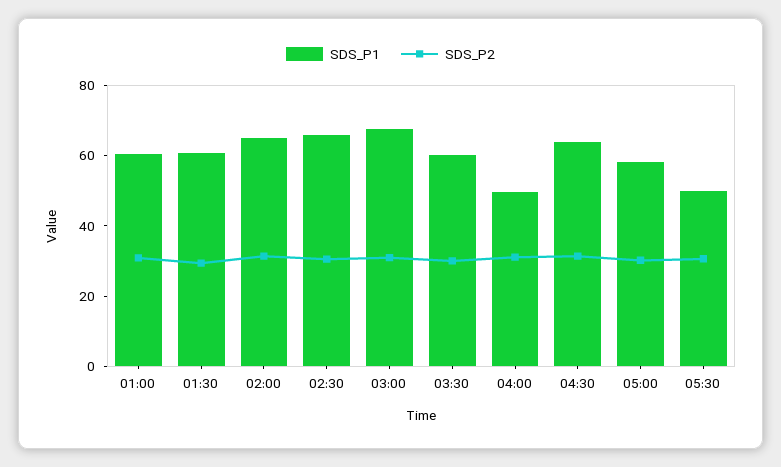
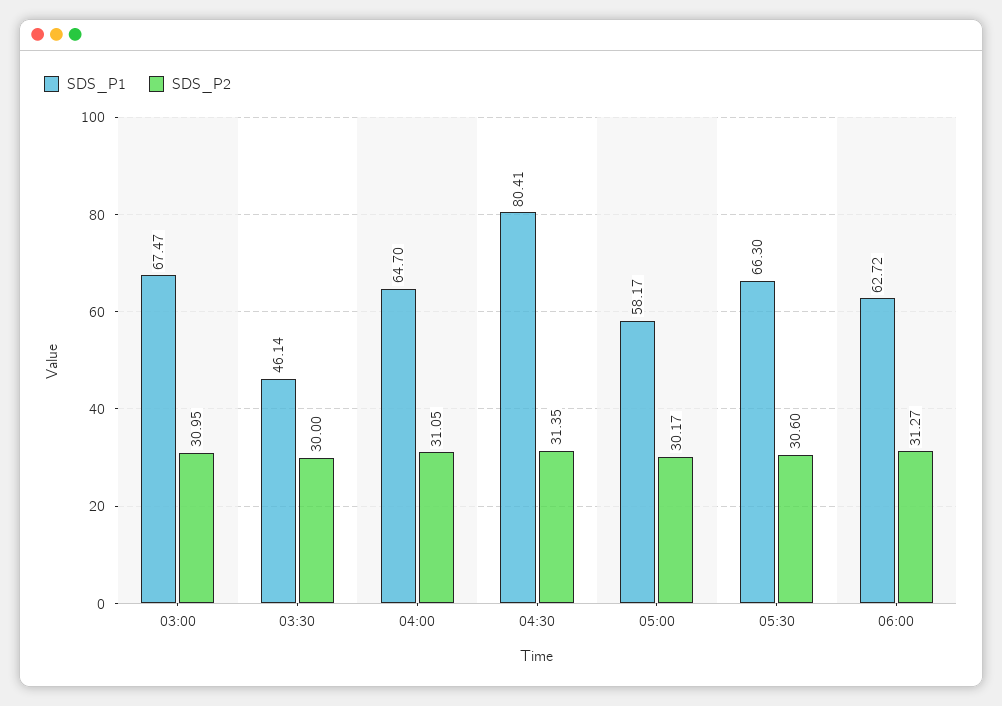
SDS_P1, 01:00: 60 -> none
SDS_P2, 01:00: 30 -> none
SDS_P1, 01:30: 60 -> none
SDS_P2, 01:30: 30 -> none
SDS_P1, 02:00: 65 -> none
SDS_P2, 02:00: 30 -> none
SDS_P1, 02:30: 65 -> none
SDS_P2, 02:30: 30 -> none
SDS_P1, 03:30: 60 -> 46.14
SDS_P1, 04:00: 50 -> 64.7
SDS_P1, 04:30: 65 -> 80.41
SDS_P1, 05:30: 50 -> 66.3
SDS_P1, 06:00: none -> 62.72
SDS_P2, 06:00: none -> 31.27

